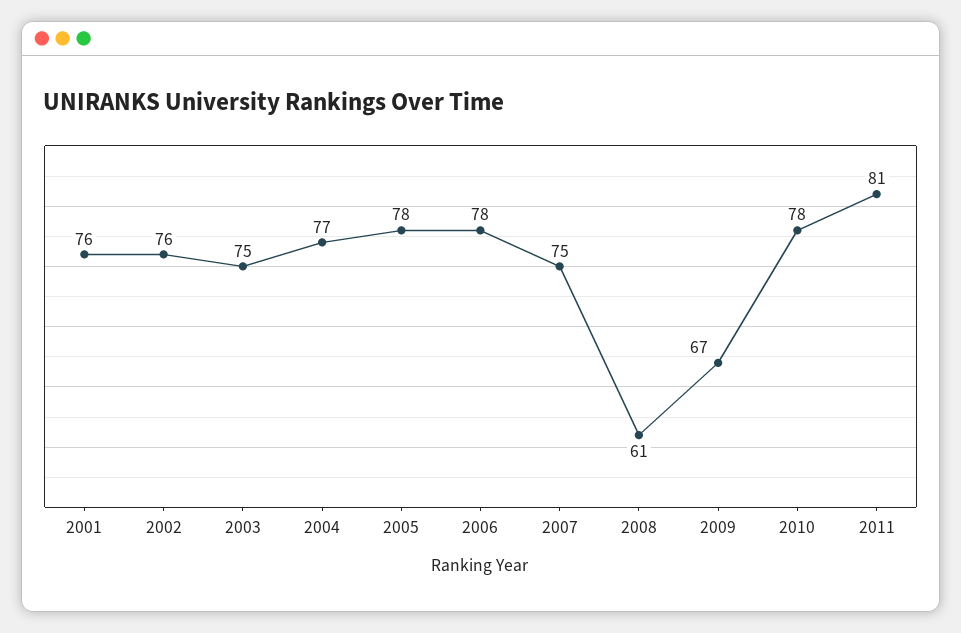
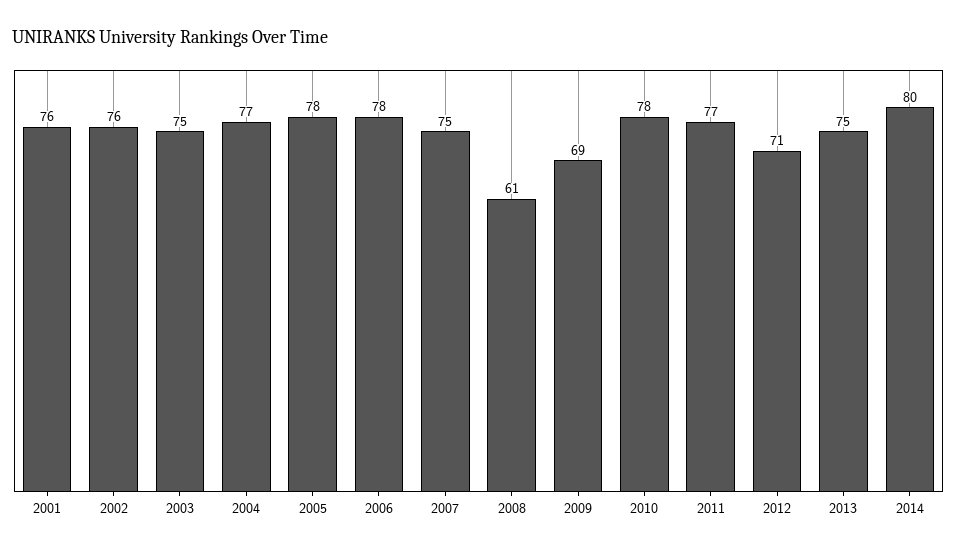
2009: 67 -> 69
2011: 81 -> 77
2012: none -> 71
2013: none -> 75
2014: none -> 80

